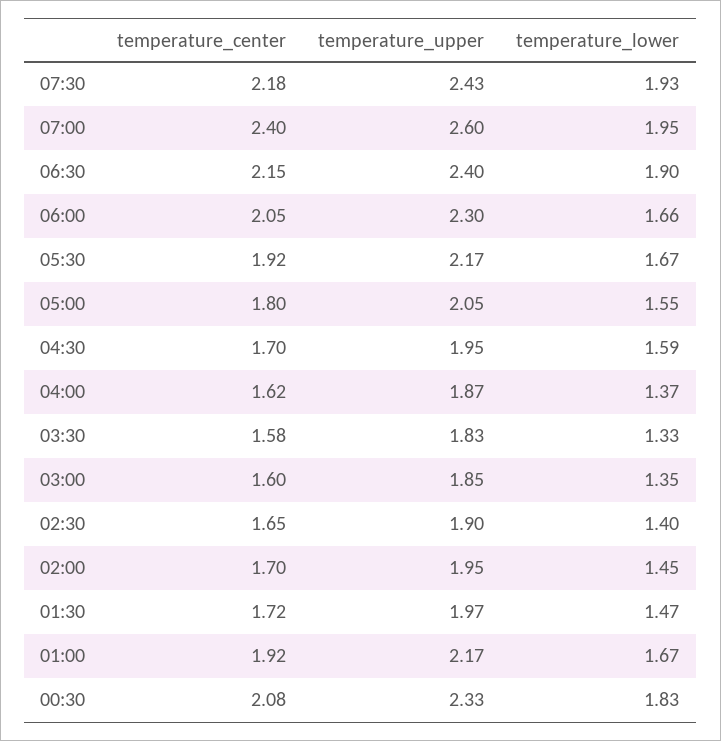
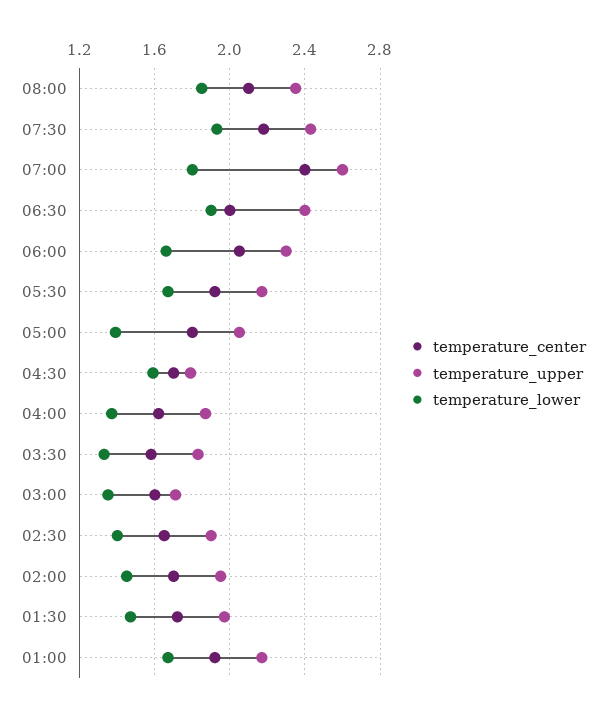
temperature_lower, 07:00: 1.95 -> 1.8
temperature_center, 06:30: 2.15 -> 2
temperature_lower, 05:00: 1.55 -> 1.4
temperature_upper, 04:30: 1.95 -> 1.8
temperature_upper, 03:00: 1.85 -> 1.7
temperature_center, 00:30: 2.08 -> none
temperature_upper, 00:30: 2.33 -> none
temperature_lower, 00:30: 1.83 -> none
temperature_center, 08:00: none -> 2.1
temperature_upper, 08:00: none -> 2.35
temperature_lower, 08:00: none -> 1.85

